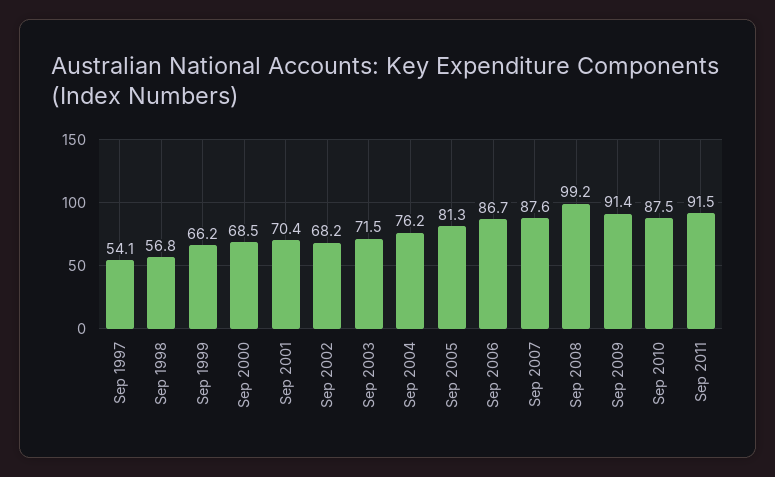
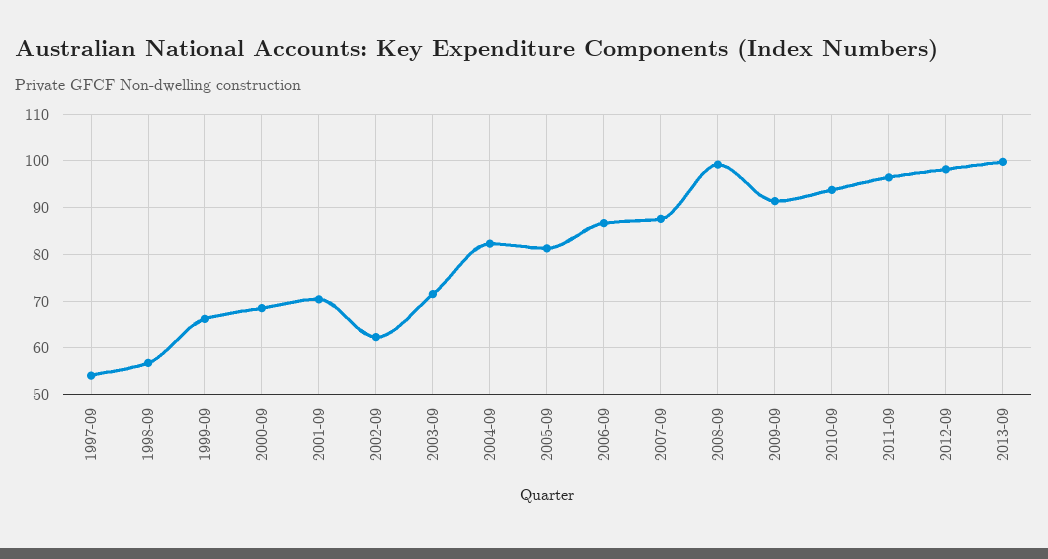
Sep 2002: 68.2 -> 62
Sep 2004: 76.2 -> 82
Sep 2010: 87.5 -> 94
Sep 2011: 91.5 -> 96
2012-09: none -> 98
2013-09: none -> 100

